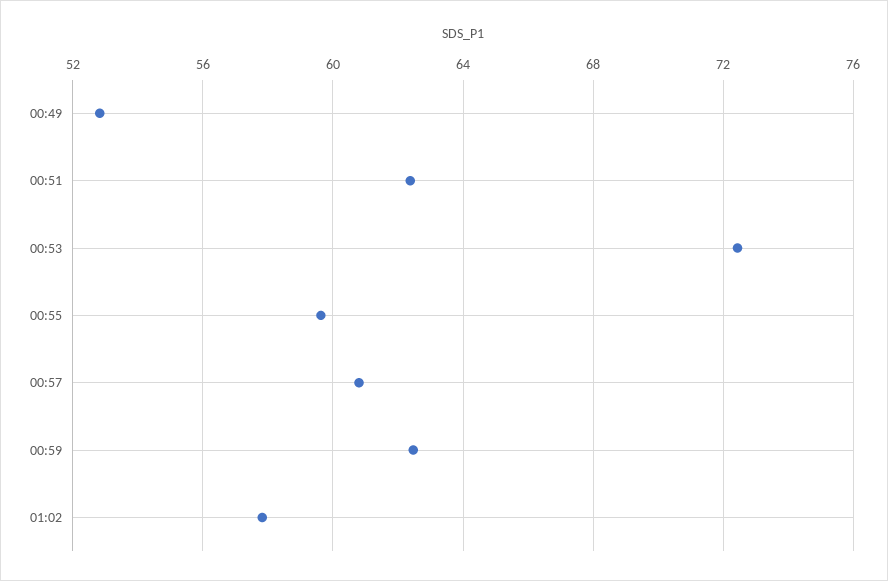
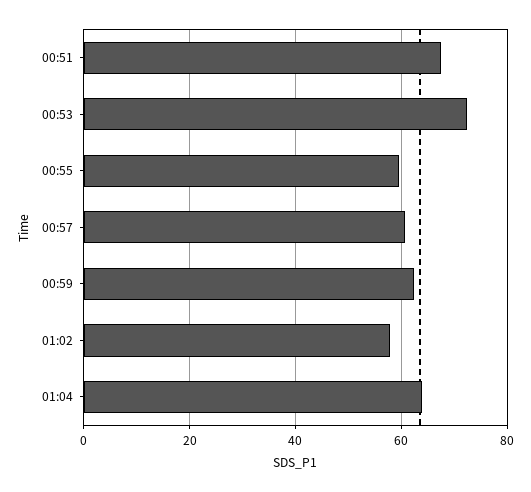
00:49: 53 -> none
00:51: 62.5 -> 68
01:04: none -> 64

